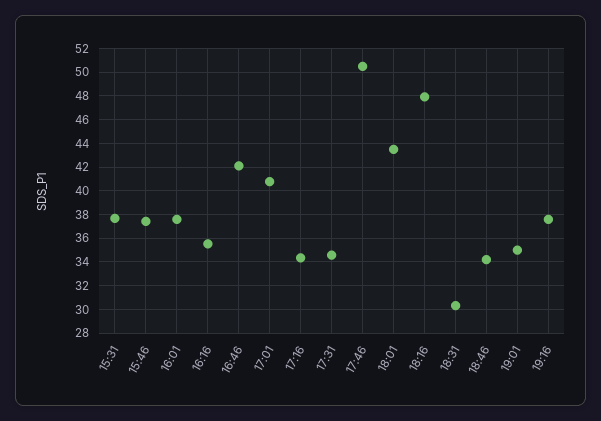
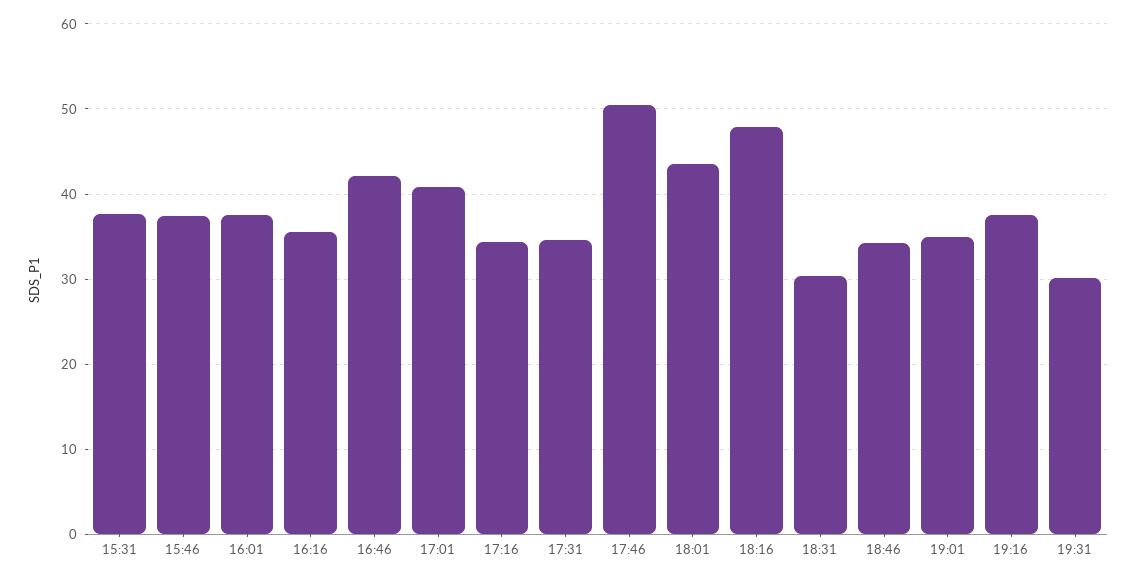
19:31: none -> 30

